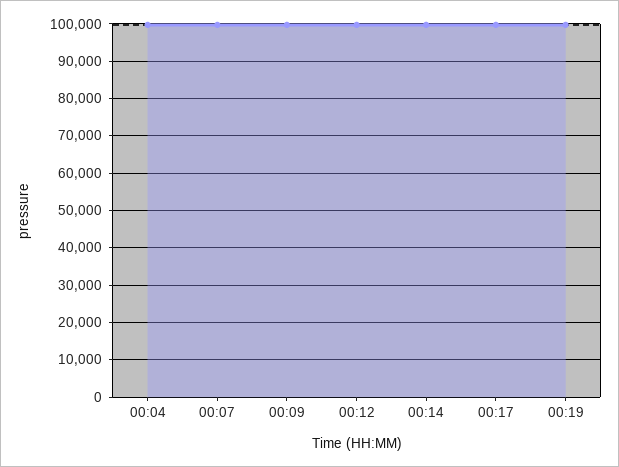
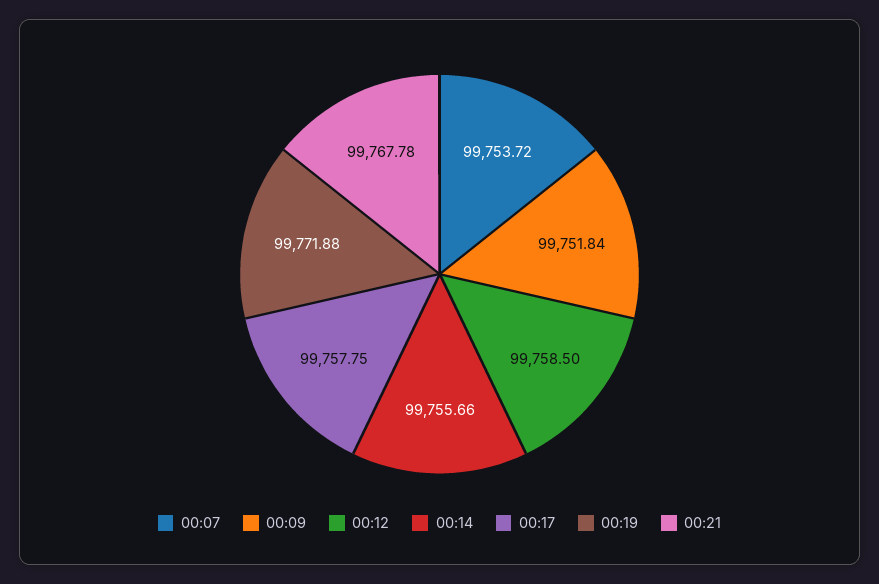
00:04: 100000 -> none
00:21: none -> 99767.78

